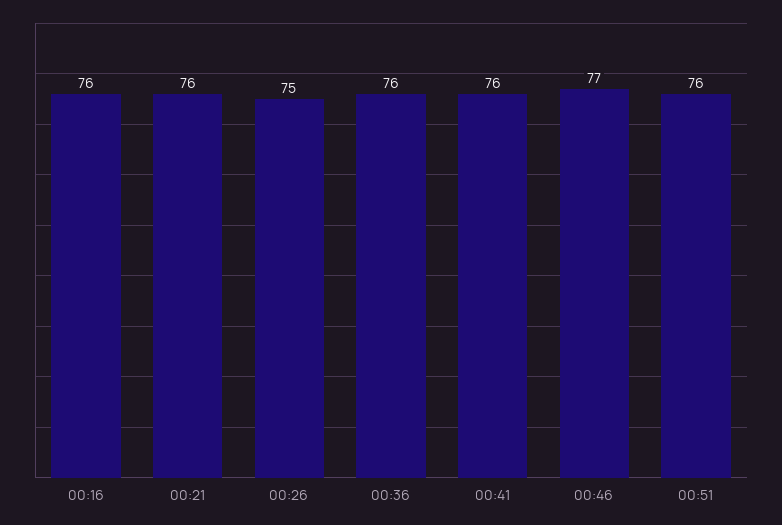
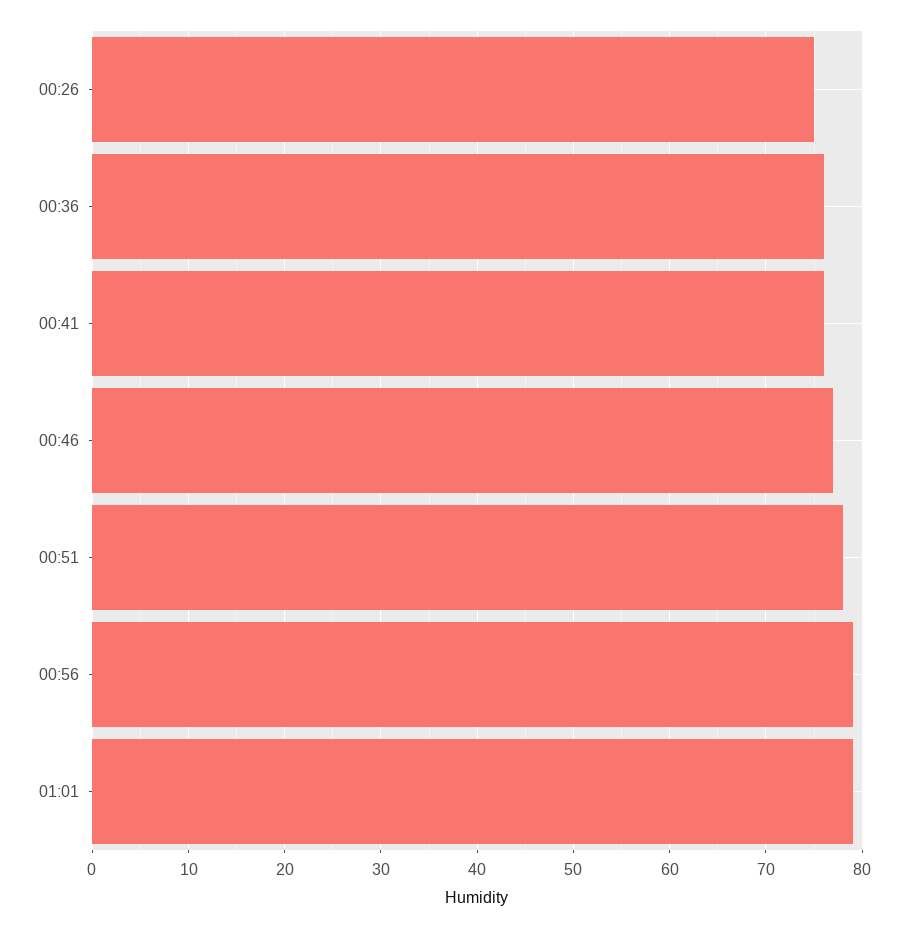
00:16: 76 -> none
00:21: 76 -> none
00:51: 76 -> 78
00:56: none -> 79
01:01: none -> 79

